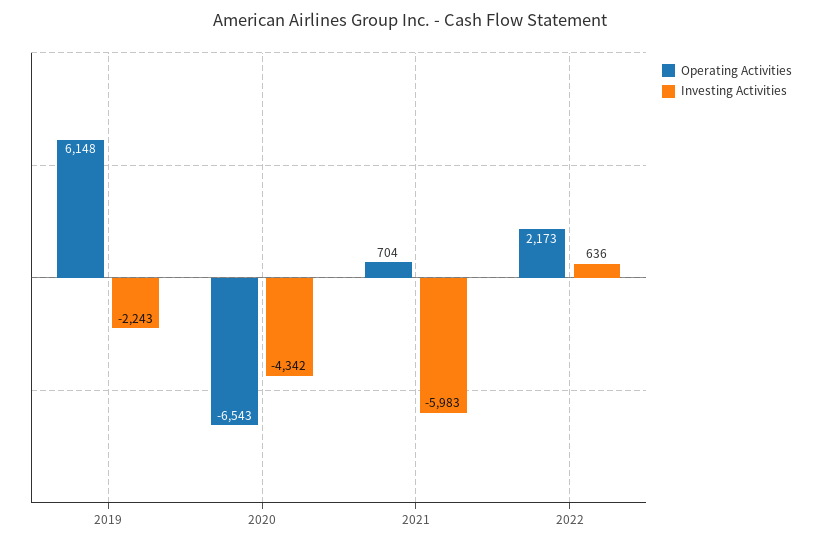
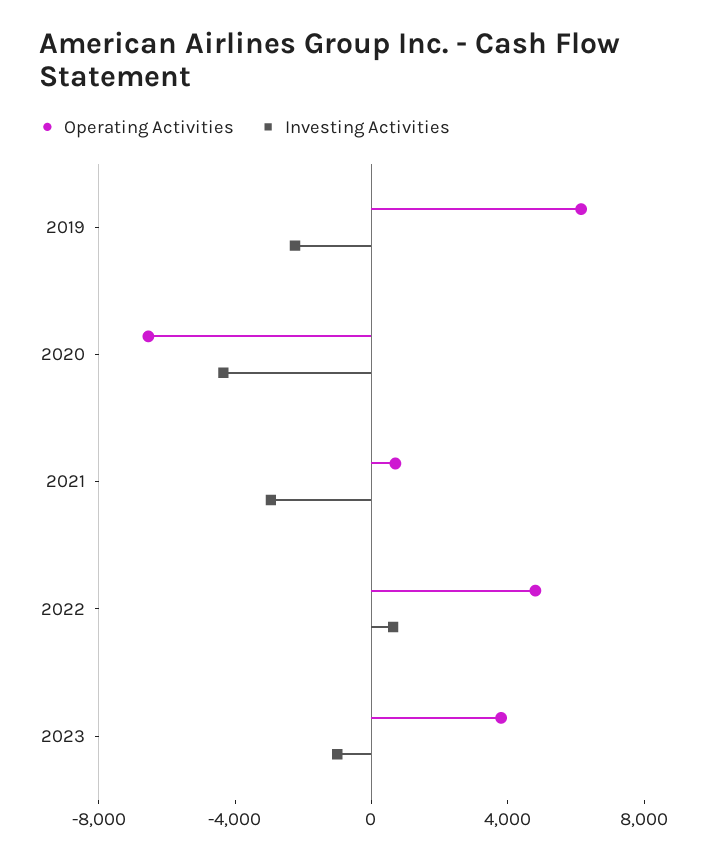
Investing Activities, 2021: -5983 -> -3000
Operating Activities, 2022: 2173 -> 5000
Operating Activities, 2023: none -> 4000
Investing Activities, 2023: none -> -1000

